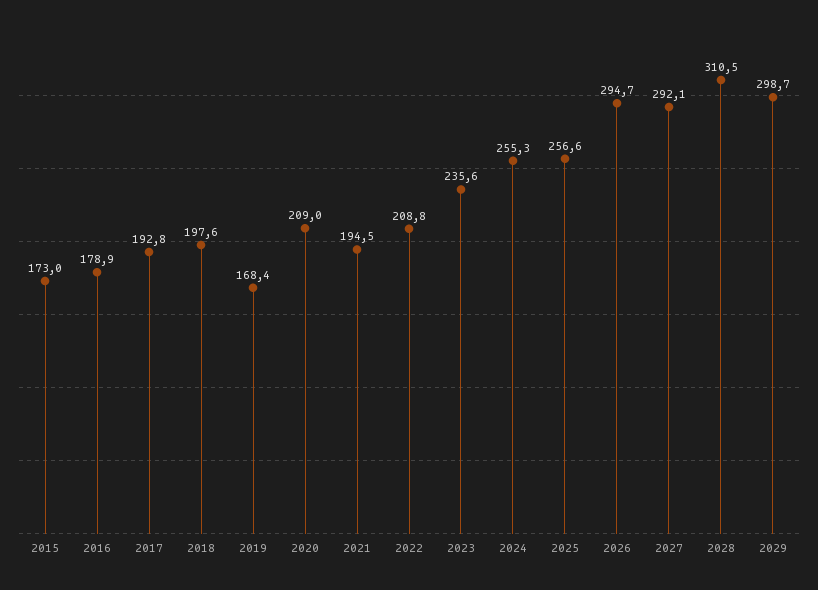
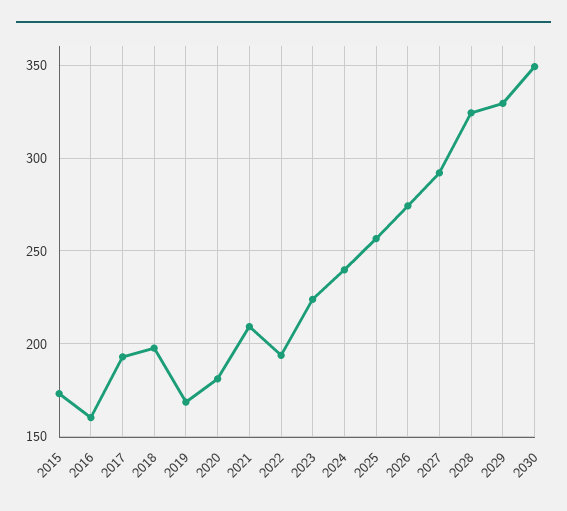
2016: 178.9 -> 160
2020: 209 -> 180
2021: 194.5 -> 210
2022: 208.8 -> 195
2023: 235.6 -> 225
2024: 255.3 -> 240
2026: 294.7 -> 275
2028: 310.5 -> 325
2029: 298.7 -> 330
2030: none -> 350

